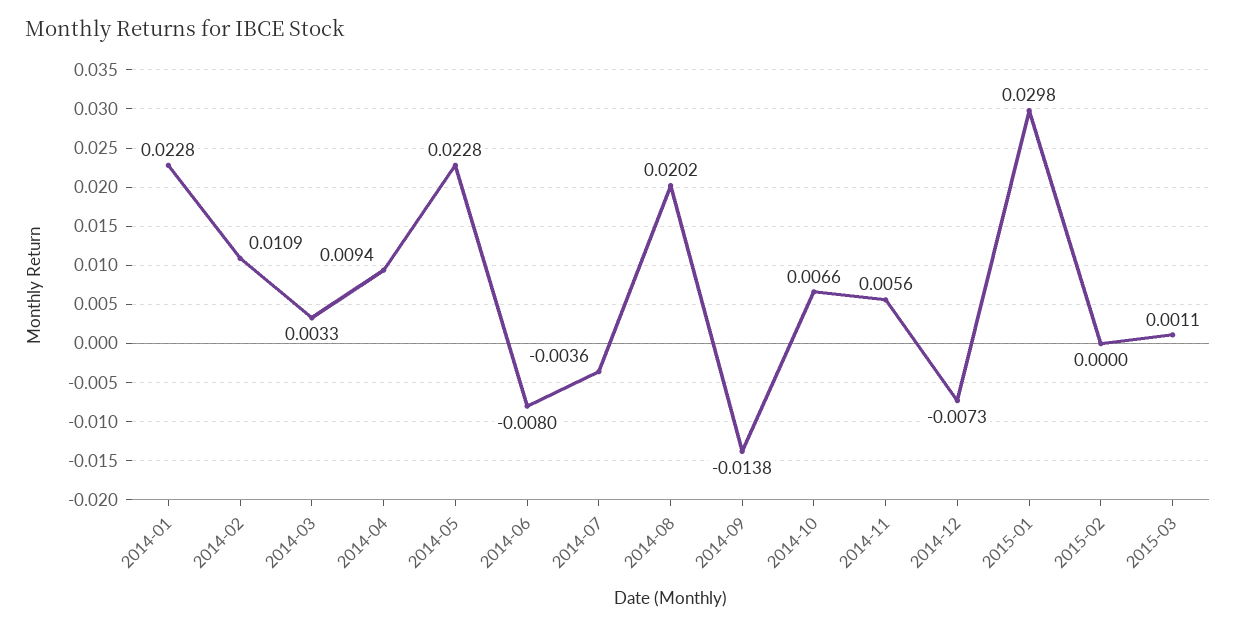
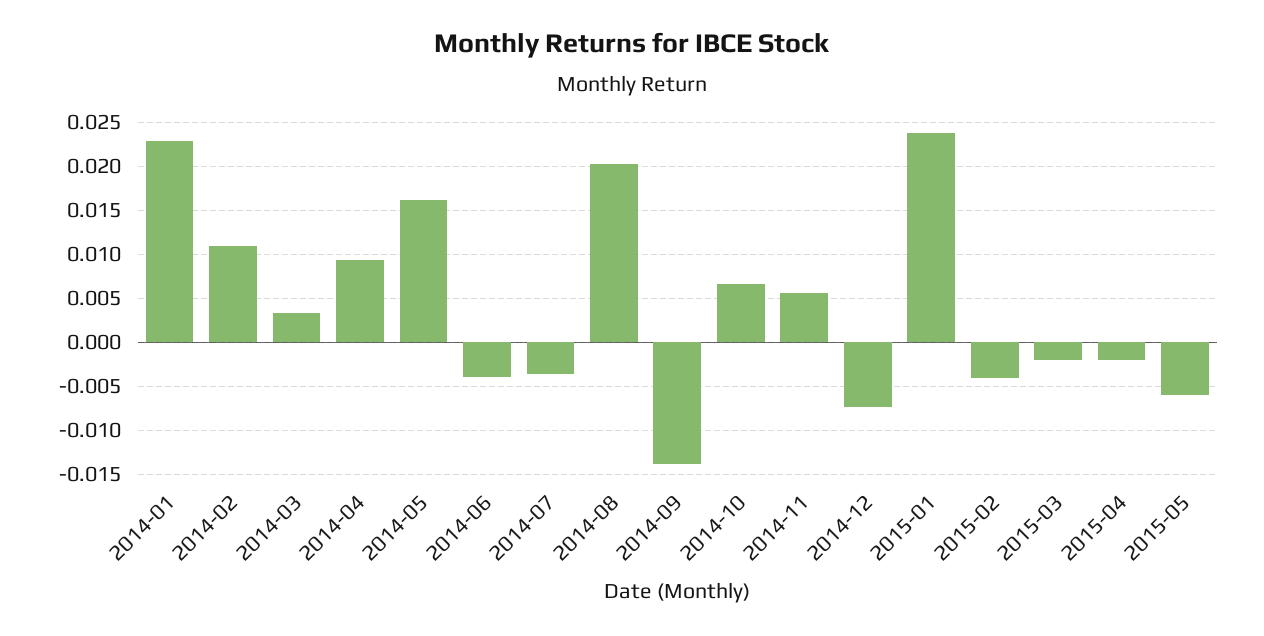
2014-05: 0.0228 -> 0.016
2014-06: -0.008 -> -0.004
2015-01: 0.0298 -> 0.024
2015-02: 0 -> -0.004
2015-03: 0.0011 -> -0.002
2015-04: none -> -0.002
2015-05: none -> -0.006

